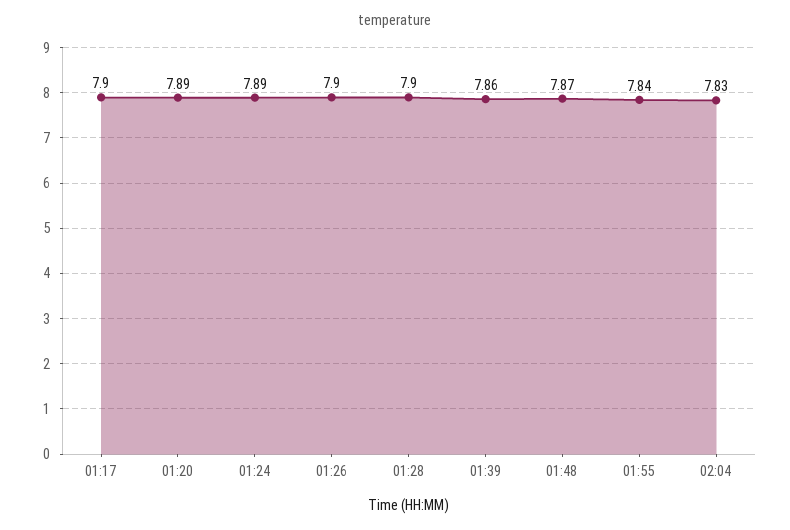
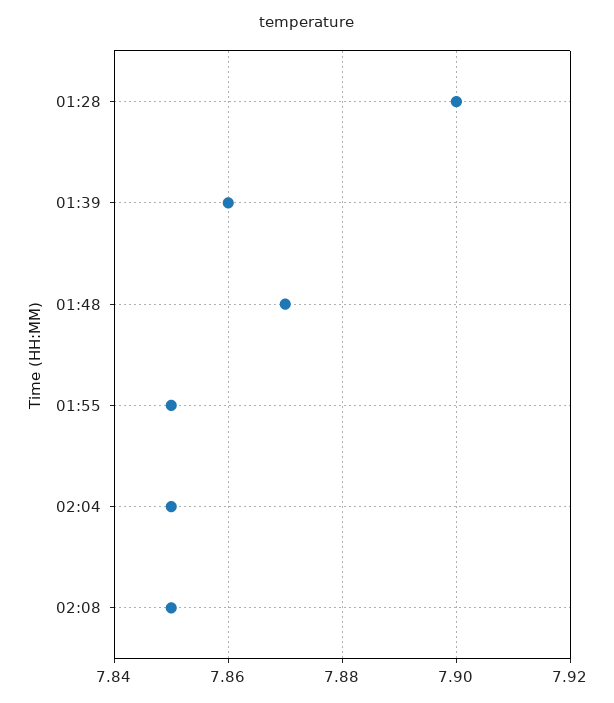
01:17: 7.9 -> none
01:20: 7.89 -> none
01:24: 7.89 -> none
01:26: 7.9 -> none
01:55: 7.84 -> 7.85
02:04: 7.83 -> 7.85
02:08: none -> 7.85

